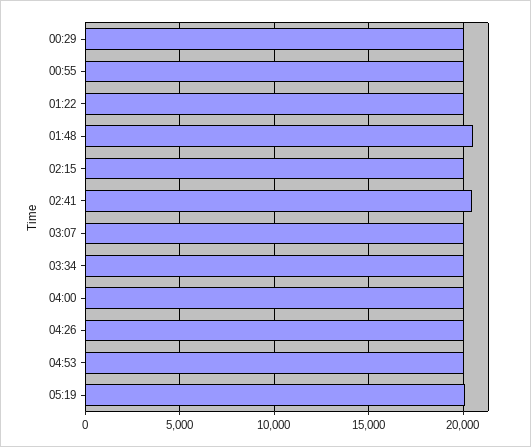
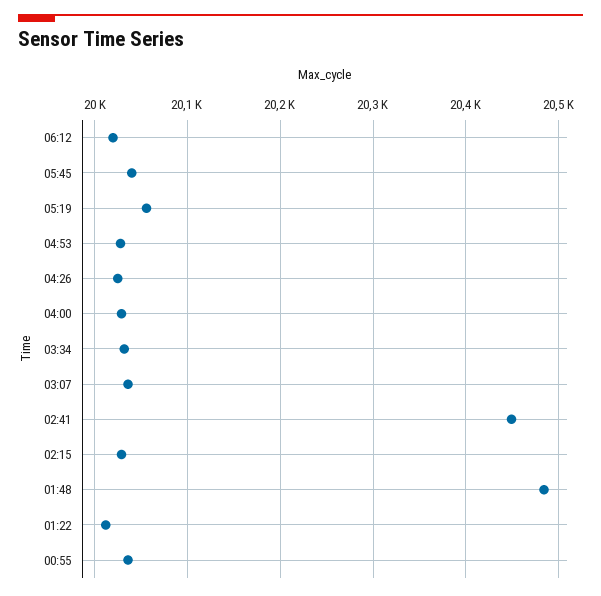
00:29: 20000 -> none
06:12: none -> 20020
05:45: none -> 20040

